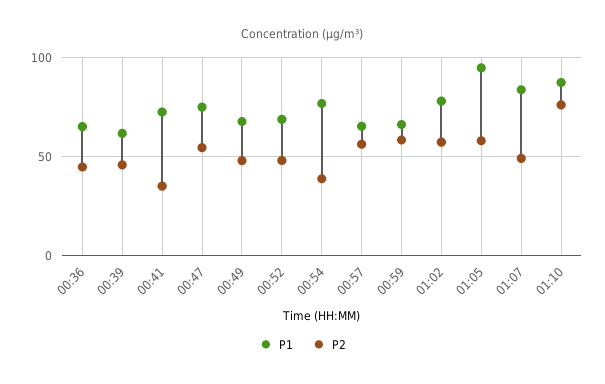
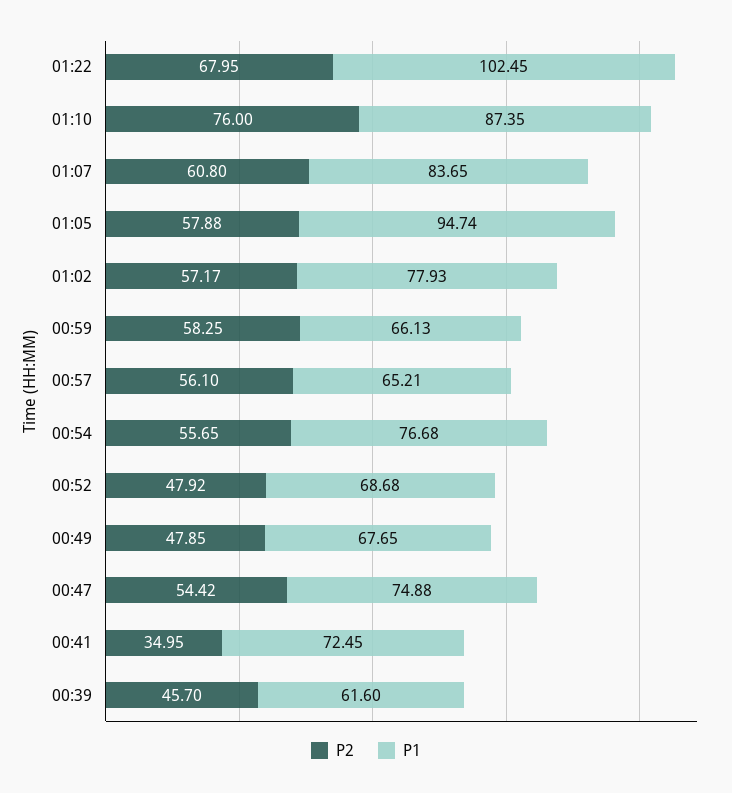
P1, 00:36: 65 -> none
P2, 00:36: 45 -> none
P2, 00:54: 40 -> 55.65
P2, 01:07: 50 -> 60.8
P2, 01:22: none -> 67.95
P1, 01:22: none -> 102.45

